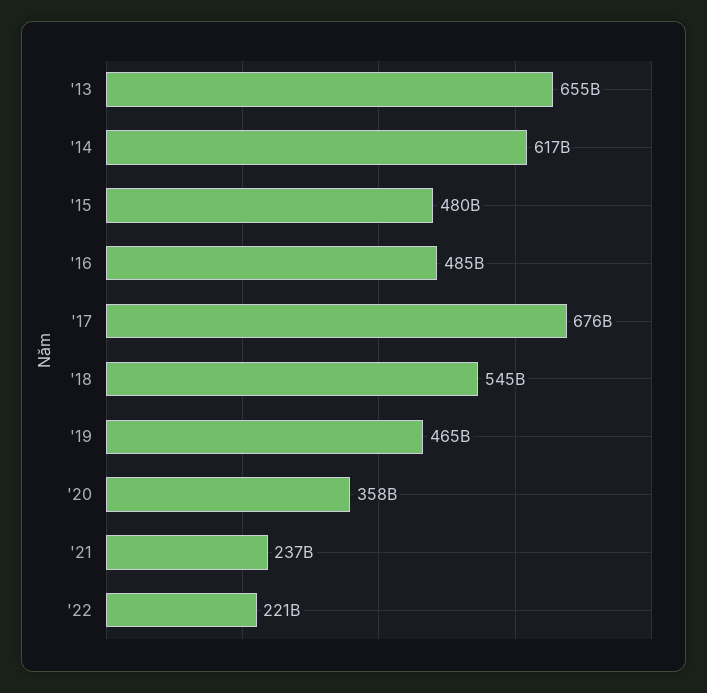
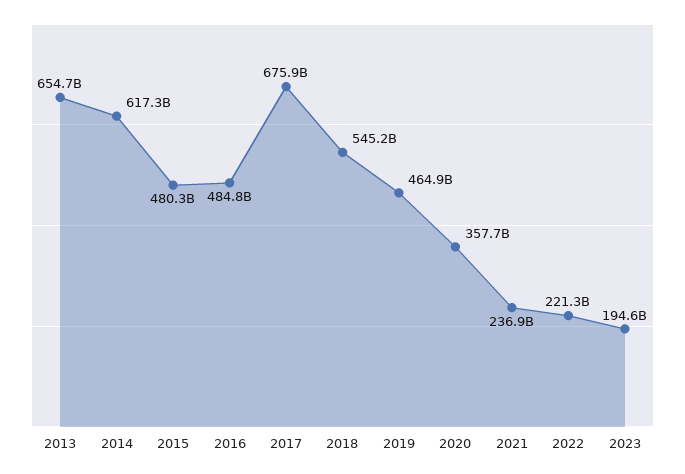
2023: none -> 194600000000

